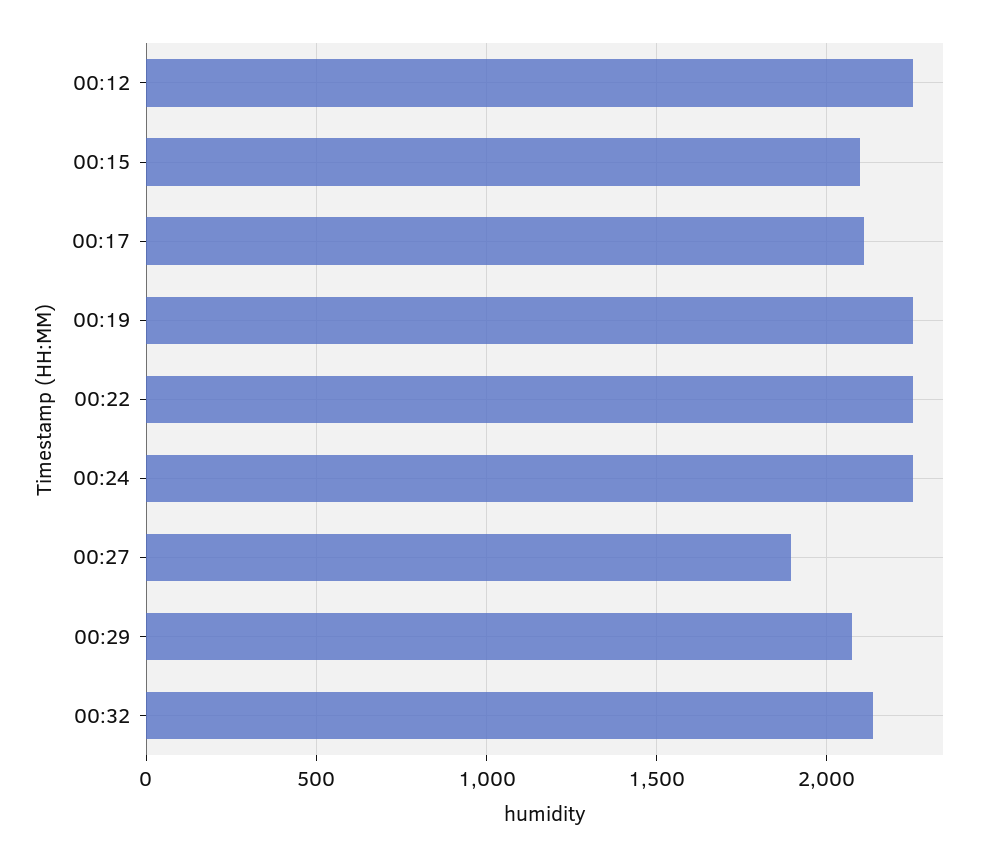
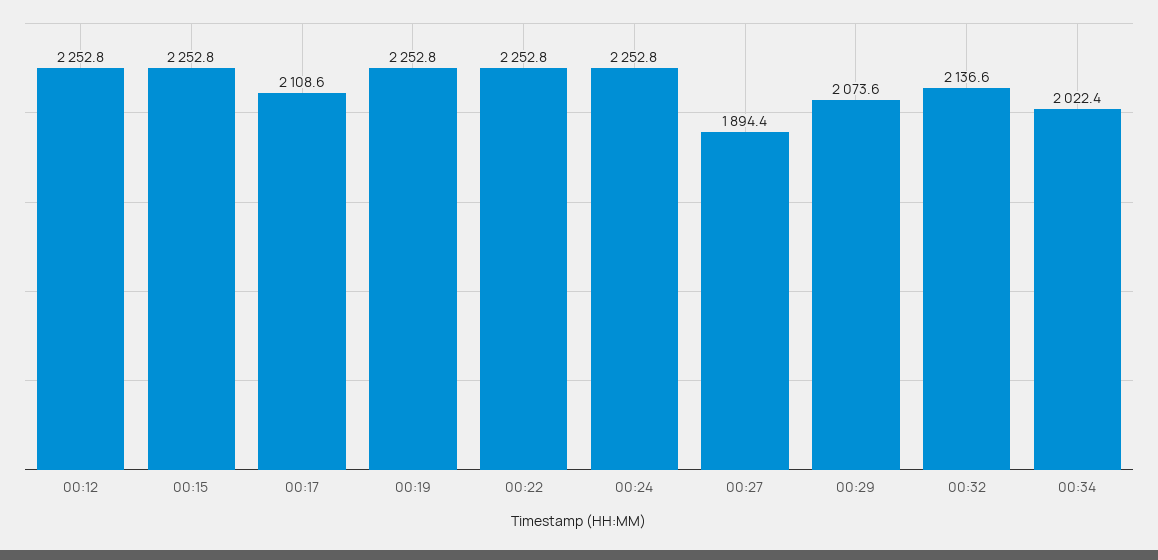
00:15: 2100 -> 2252.8
00:34: none -> 2022.4

